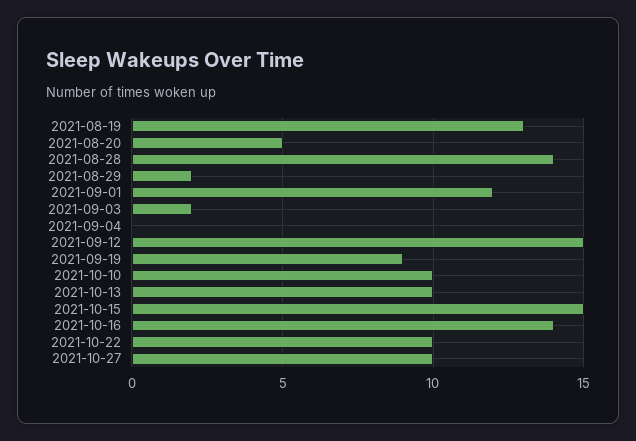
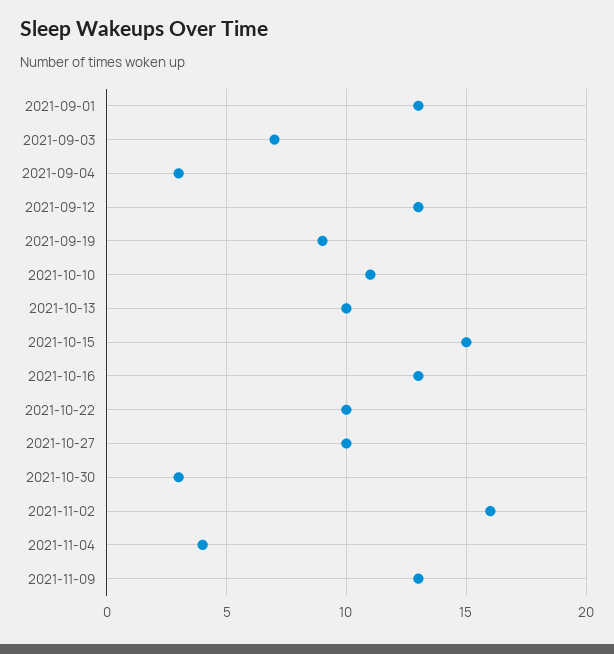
2021-08-19: 13 -> none
2021-08-20: 5 -> none
2021-08-28: 14 -> none
2021-08-29: 2 -> none
2021-09-01: 12 -> 13
2021-09-03: 2 -> 7
2021-09-04: 0 -> 3
2021-09-12: 15 -> 13
2021-10-10: 10 -> 11
2021-10-16: 14 -> 13
2021-10-30: none -> 3
2021-11-02: none -> 16
2021-11-04: none -> 4
2021-11-09: none -> 13

